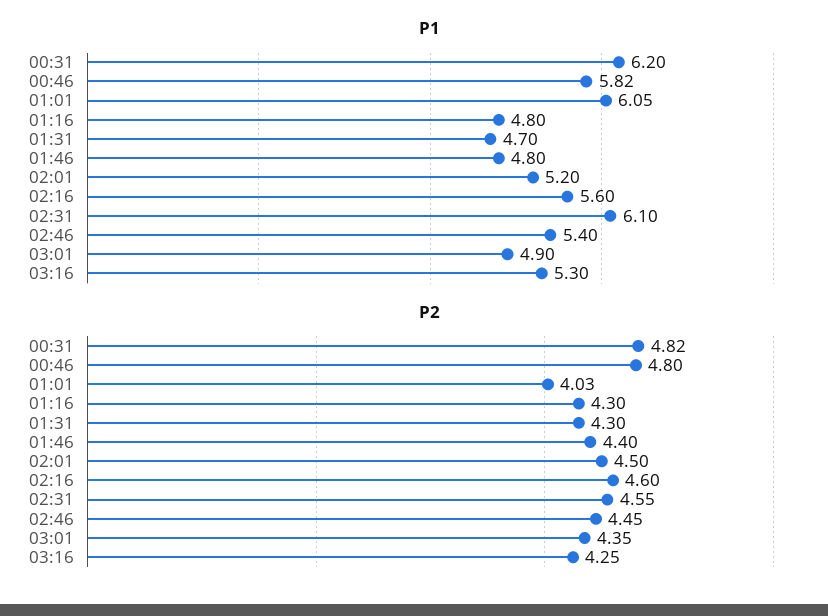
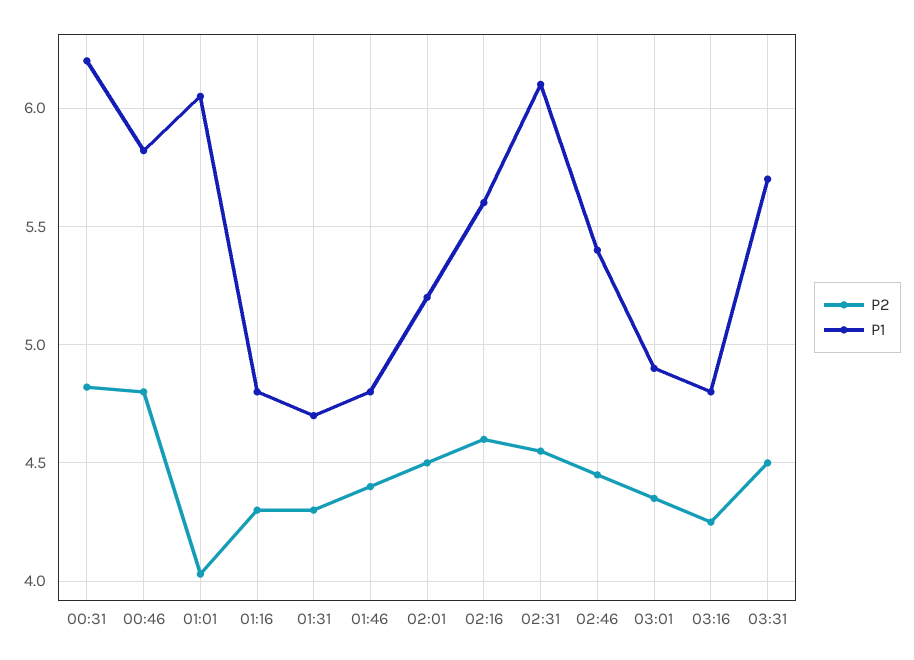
P1, 03:16: 5.3 -> 4.8
P2, 03:31: none -> 4.5
P1, 03:31: none -> 5.7

